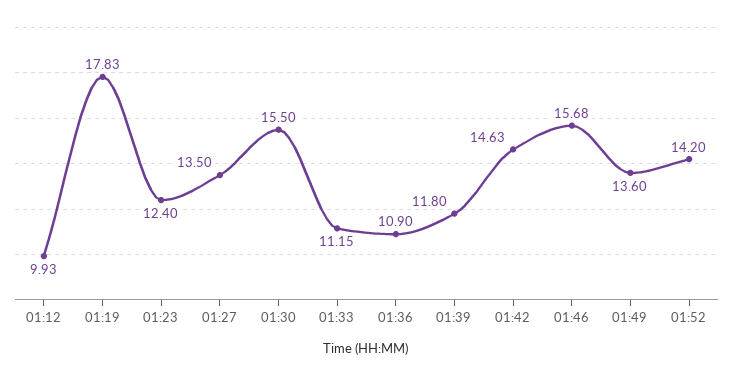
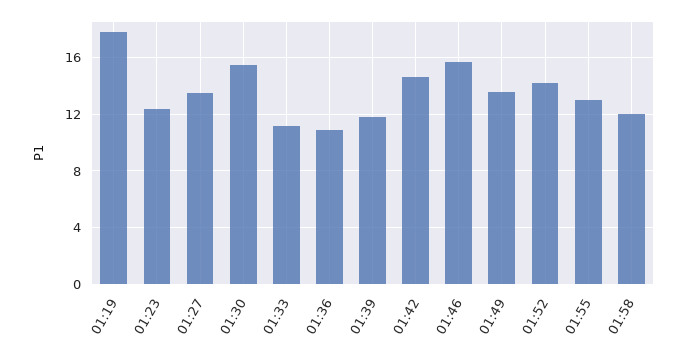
01:12: 9.93 -> none
01:55: none -> 13
01:58: none -> 12

